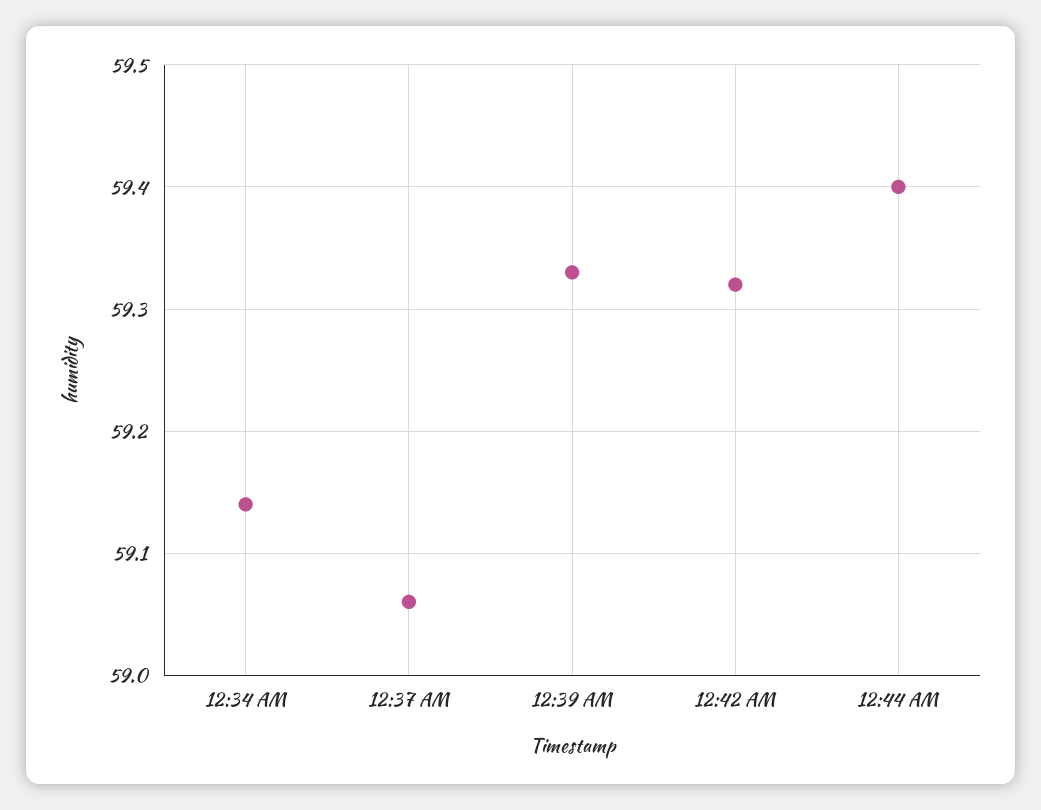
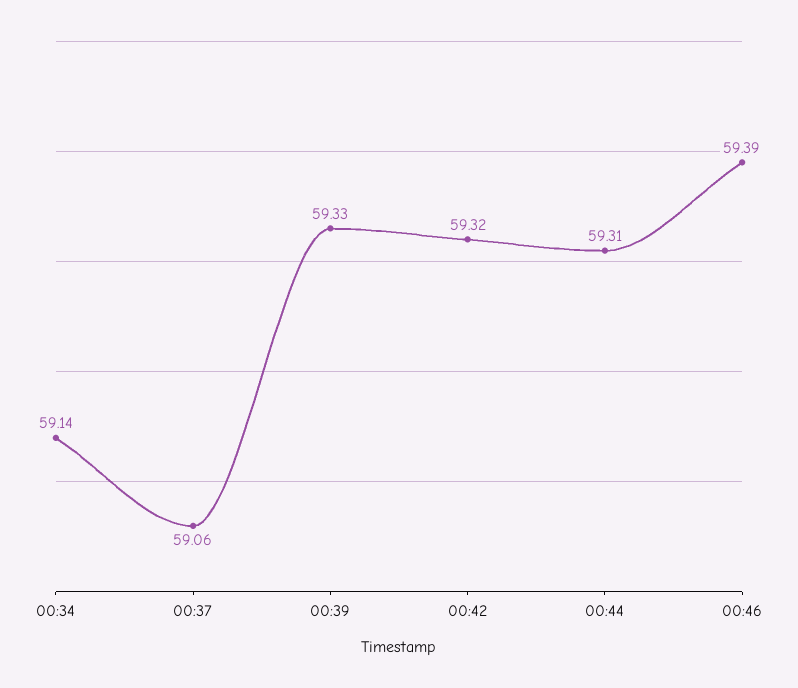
12:44 AM: 59.4 -> 59.31
00:46: none -> 59.39

